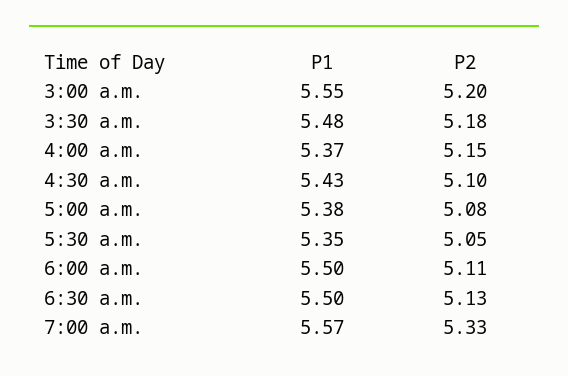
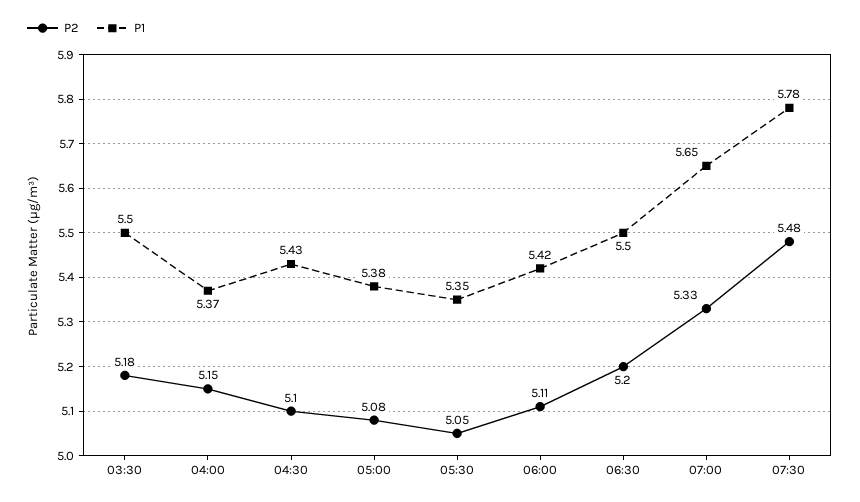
P1, 3:00 a.m.: 5.55 -> none
P2, 3:00 a.m.: 5.2 -> none
P1, 3:30 a.m.: 5.48 -> 5.5
P1, 6:00 a.m.: 5.5 -> 5.42
P2, 6:30 a.m.: 5.13 -> 5.2
P1, 7:00 a.m.: 5.57 -> 5.65
P2, 07:30: none -> 5.48
P1, 07:30: none -> 5.78

